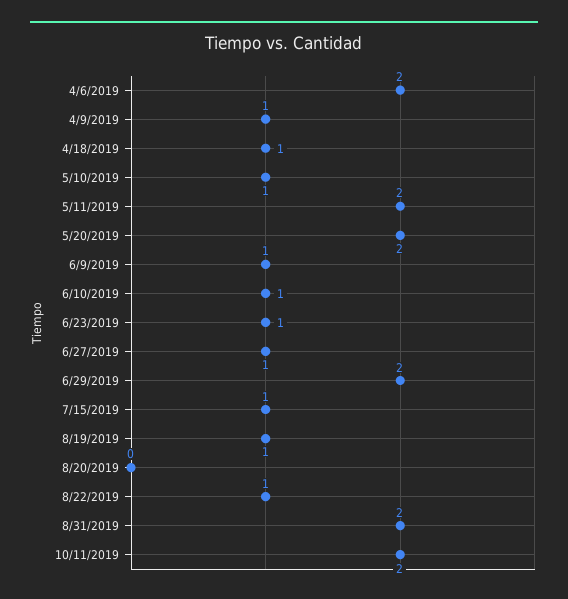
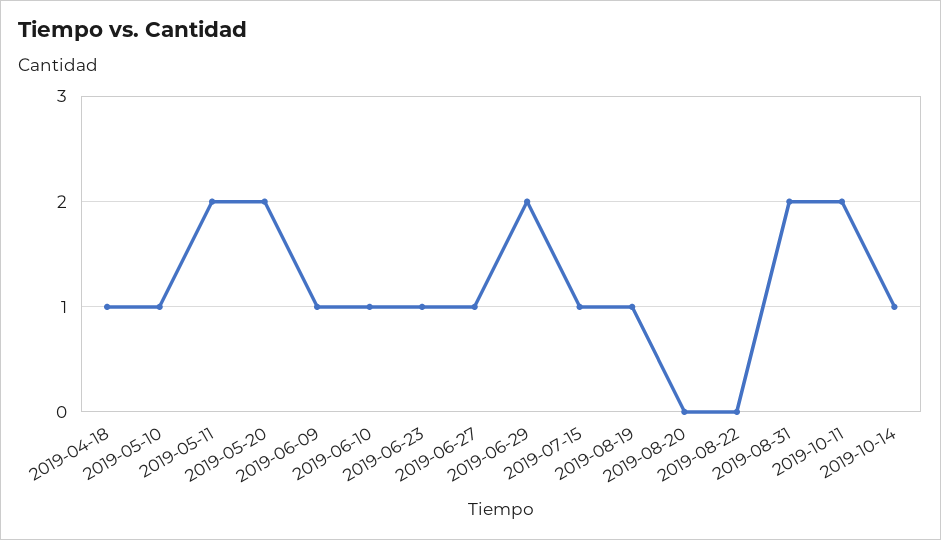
4/6/2019: 2 -> none
4/9/2019: 1 -> none
8/22/2019: 1 -> 0
2019-10-14: none -> 1

